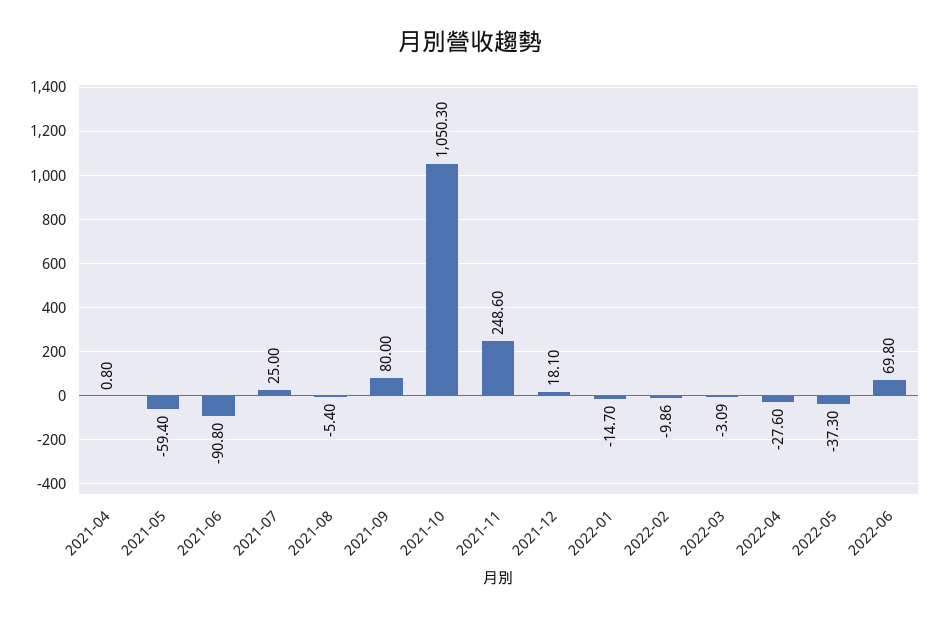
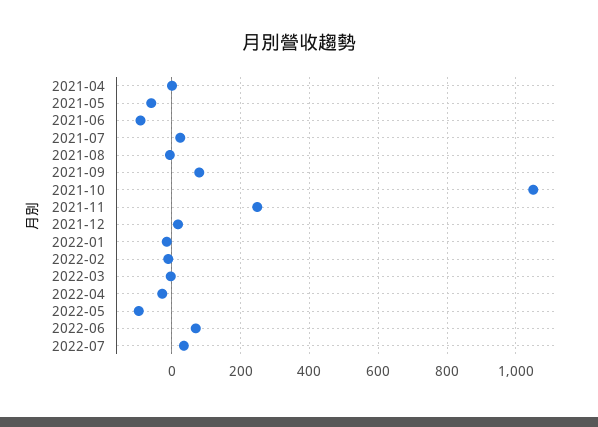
2022-05: -37.3 -> -100
2022-07: none -> 40

